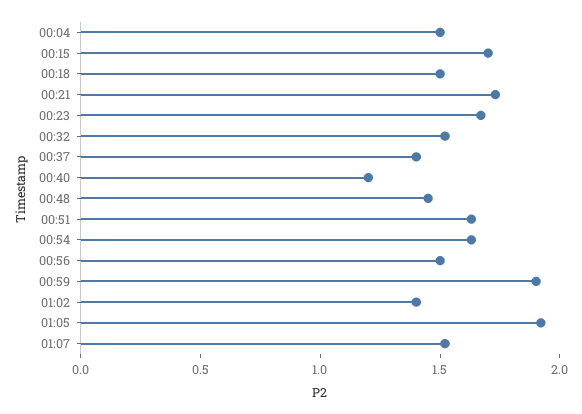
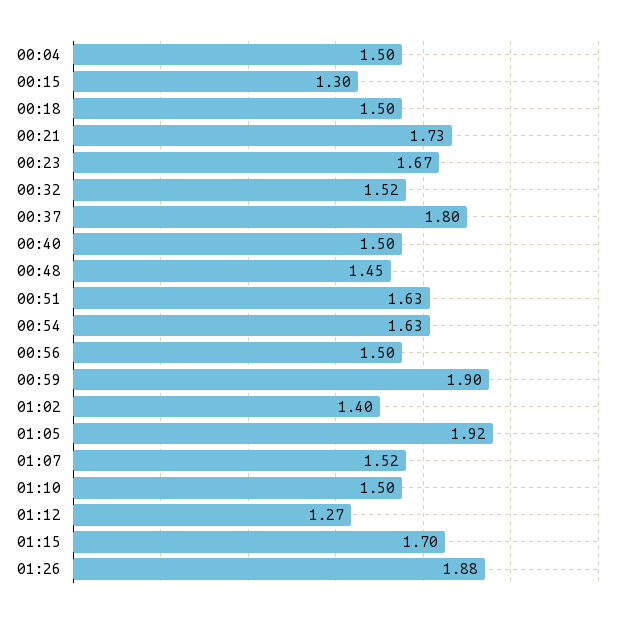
00:15: 1.7 -> 1.3
00:37: 1.4 -> 1.8
00:40: 1.2 -> 1.5
01:10: none -> 1.5
01:12: none -> 1.27
01:15: none -> 1.7
01:26: none -> 1.88

